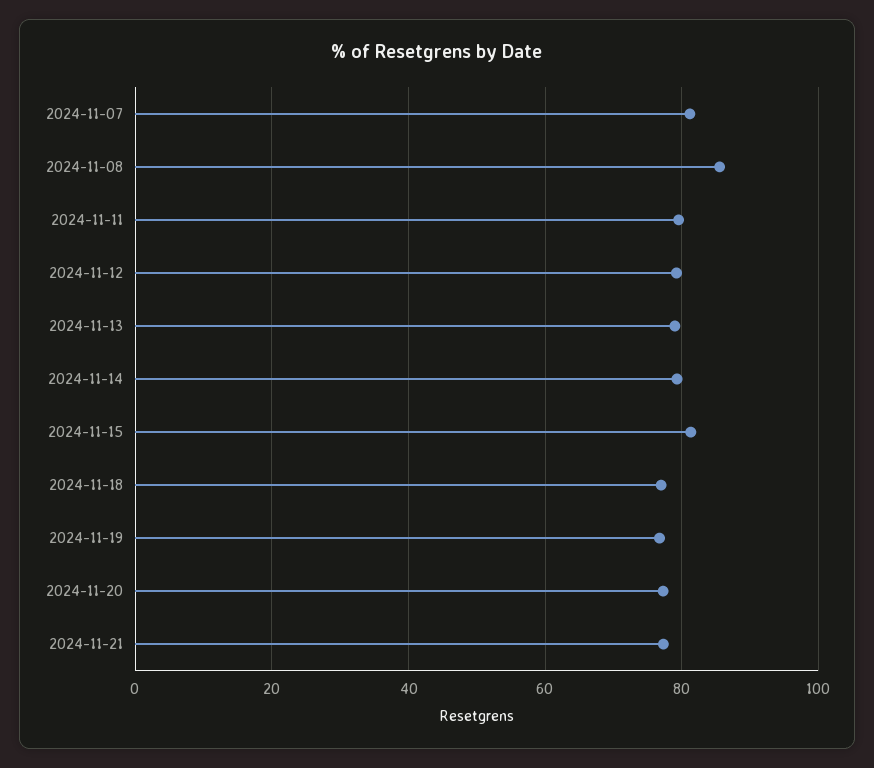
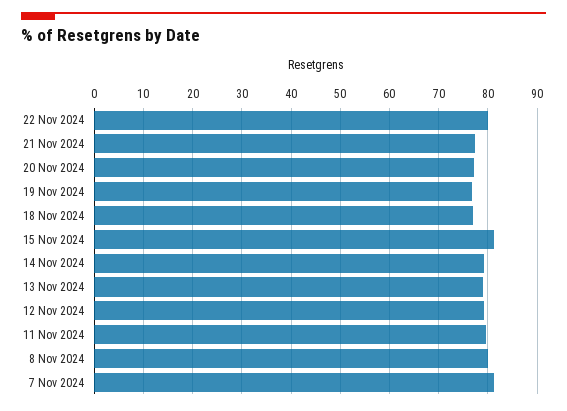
2024-11-08: 86 -> 80
22 Nov 2024: none -> 80

